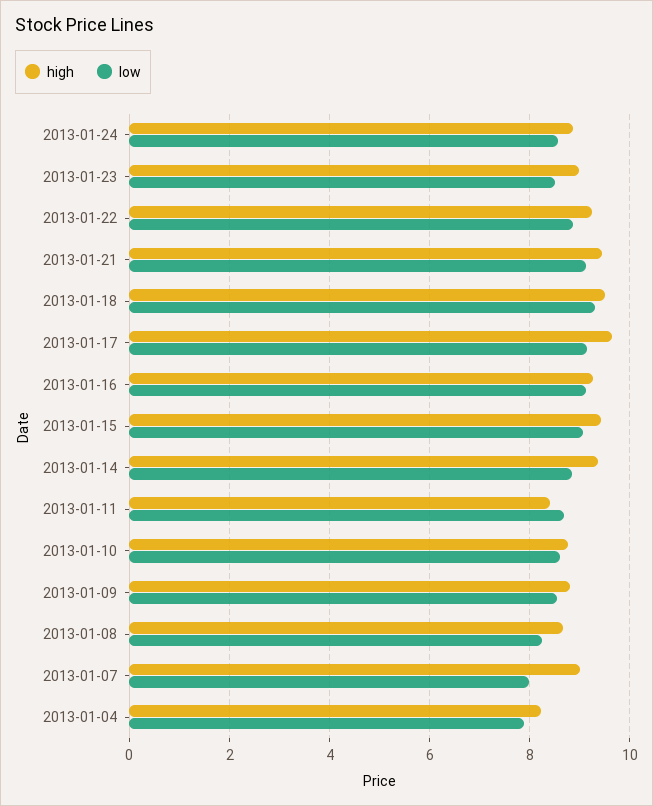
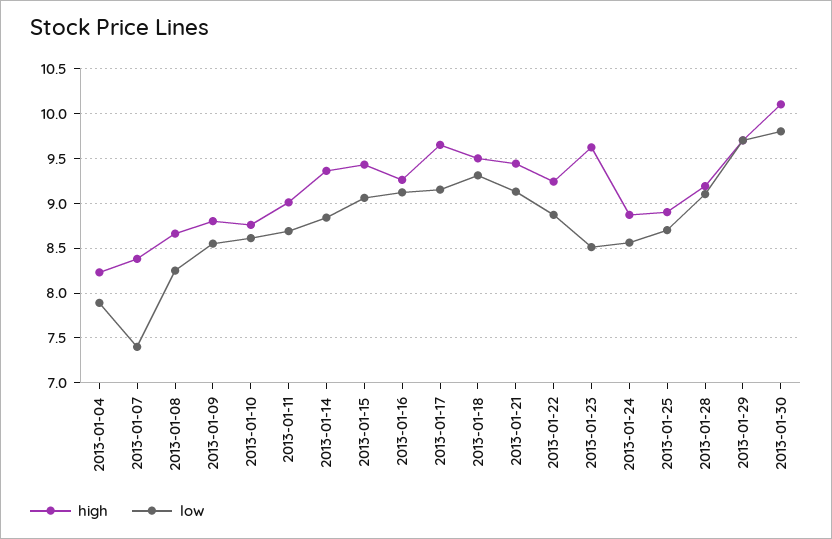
high, 2013-01-23: 9 -> 9.6
high, 2013-01-11: 8.4 -> 9
high, 2013-01-07: 9 -> 8.4
low, 2013-01-07: 8 -> 7.4
high, 2013-01-25: none -> 8.9
low, 2013-01-25: none -> 8.7
high, 2013-01-28: none -> 9.2
low, 2013-01-28: none -> 9.1
high, 2013-01-29: none -> 9.7
low, 2013-01-29: none -> 9.7
high, 2013-01-30: none -> 10.1
low, 2013-01-30: none -> 9.8

